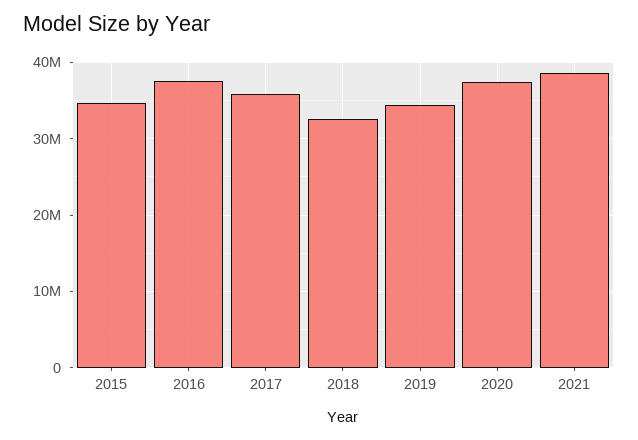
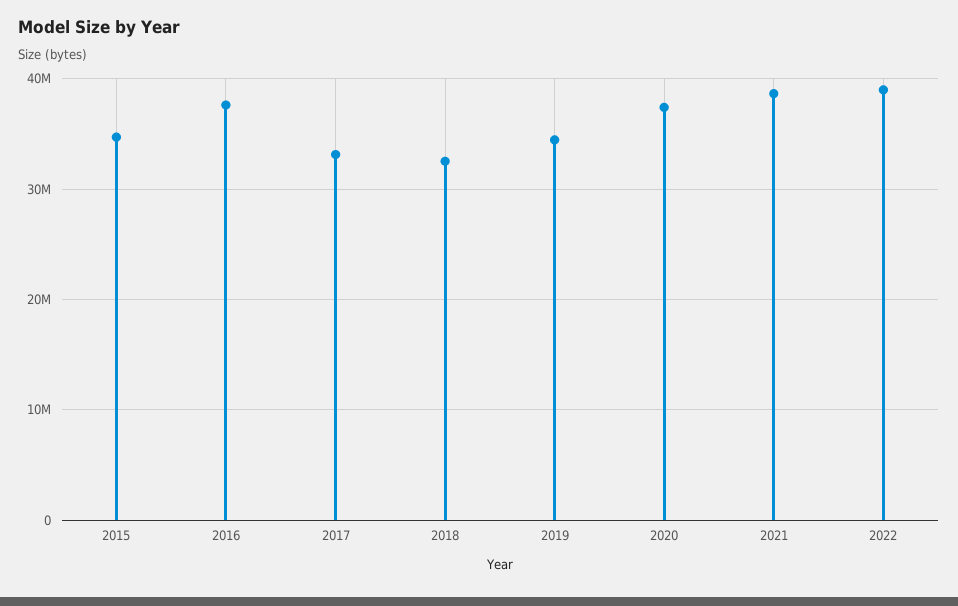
2017: 36000000 -> 33000000
2022: none -> 39000000

